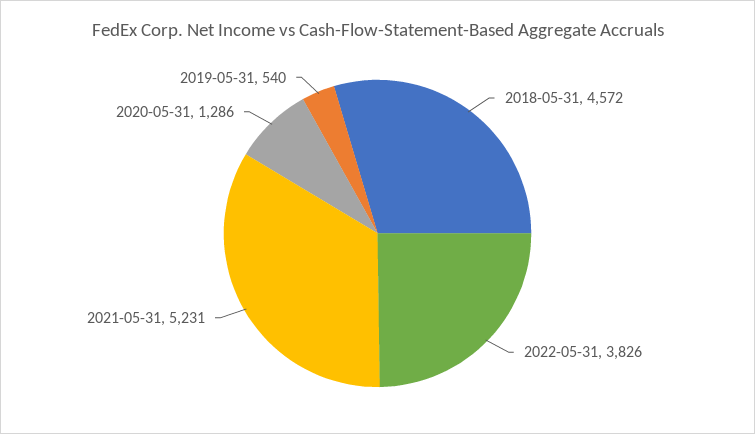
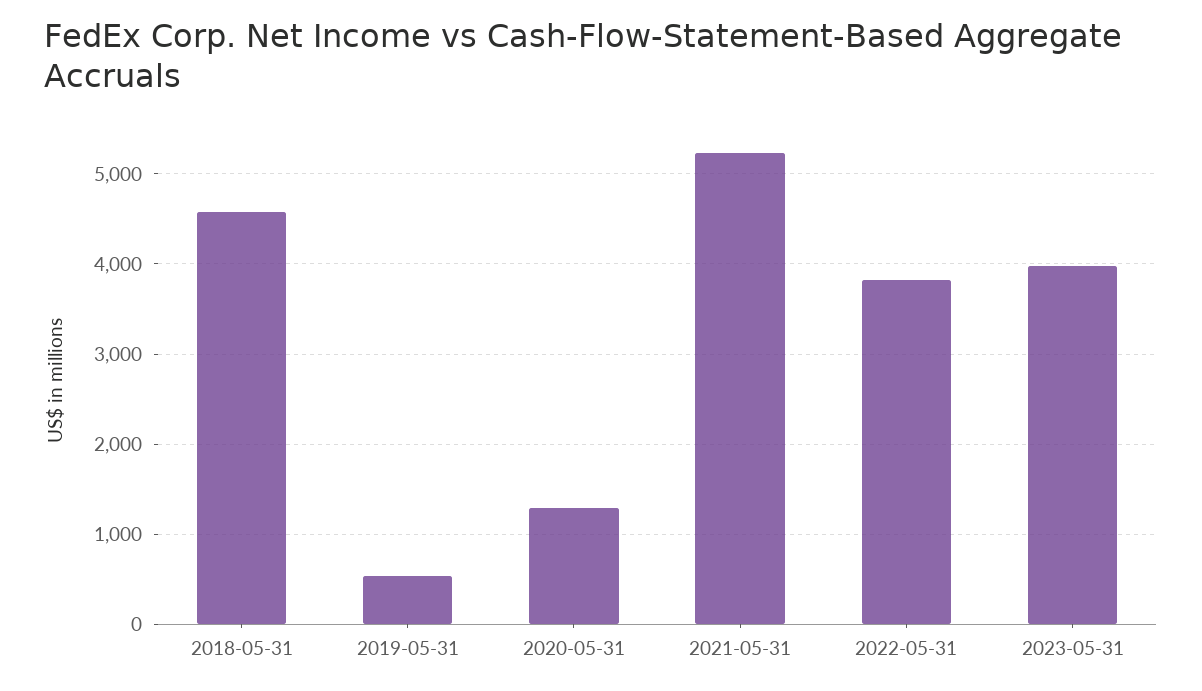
2023-05-31: none -> 4000

